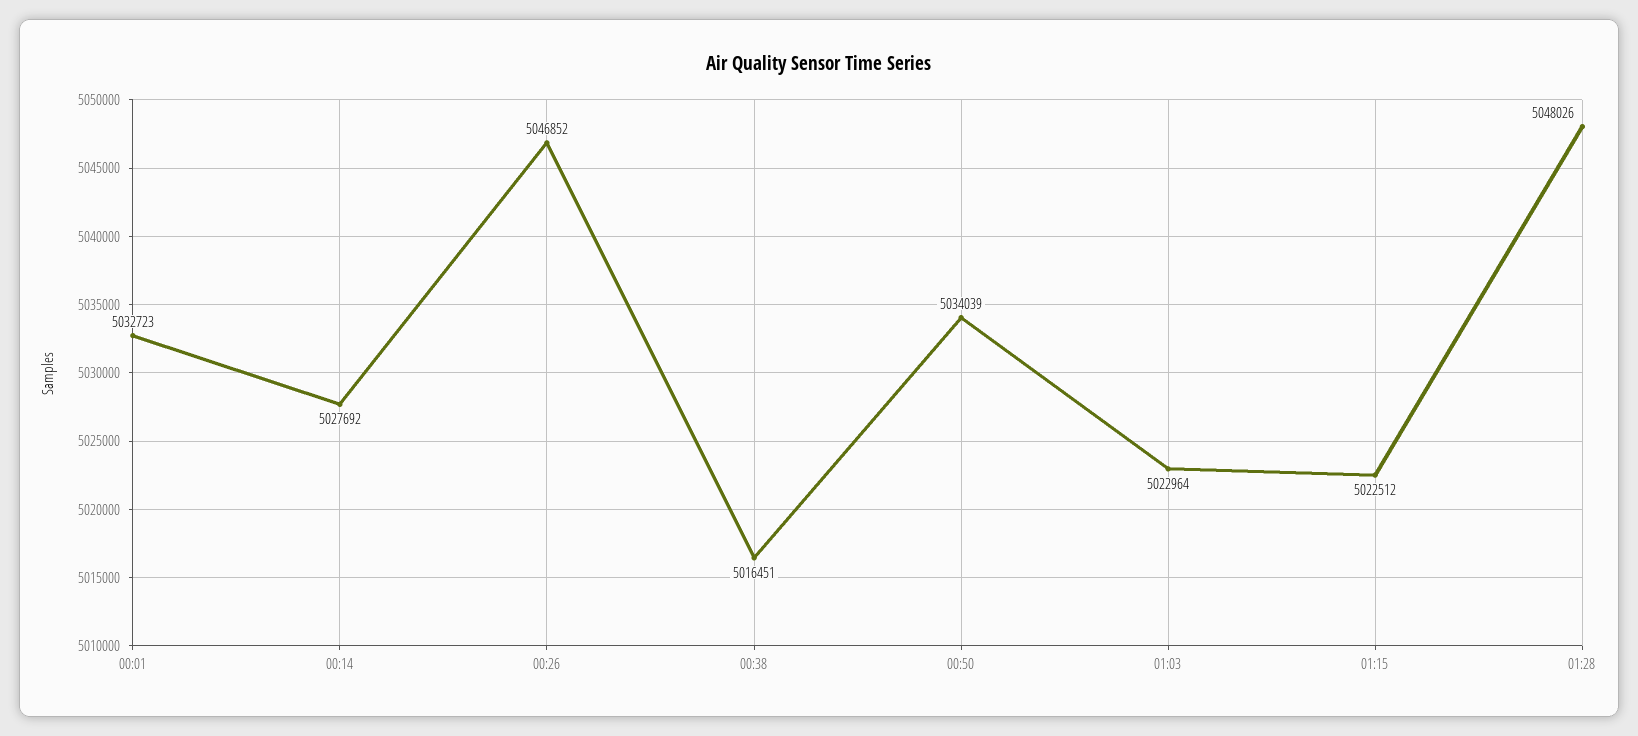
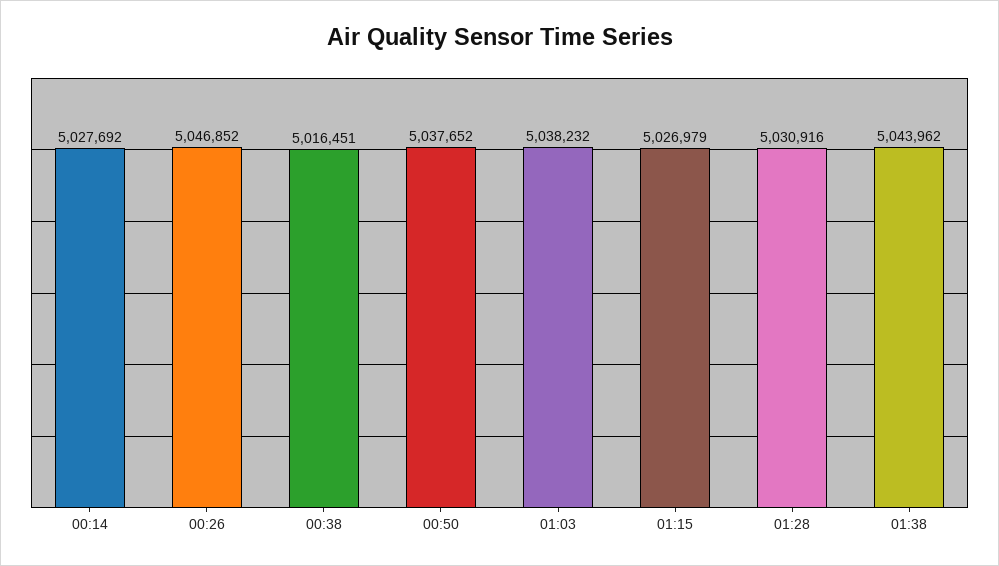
00:01: 5032723 -> none
00:50: 5034039 -> 5037652
01:03: 5022964 -> 5038232
01:15: 5022512 -> 5026979
01:28: 5048026 -> 5030916
01:38: none -> 5043962

